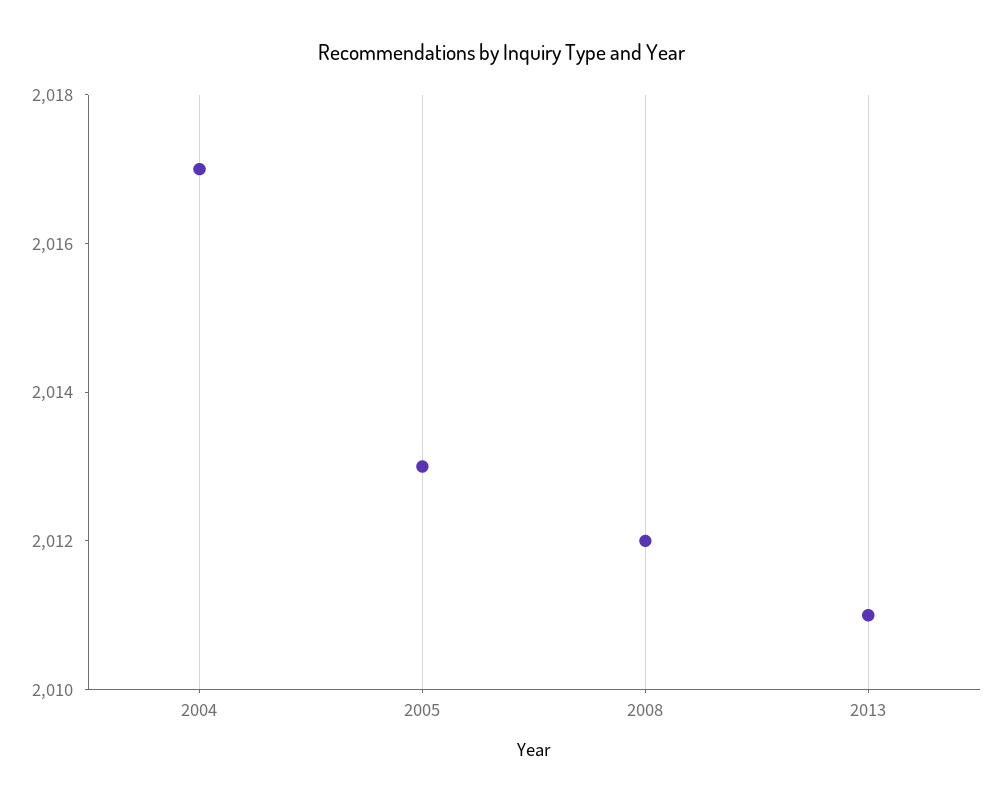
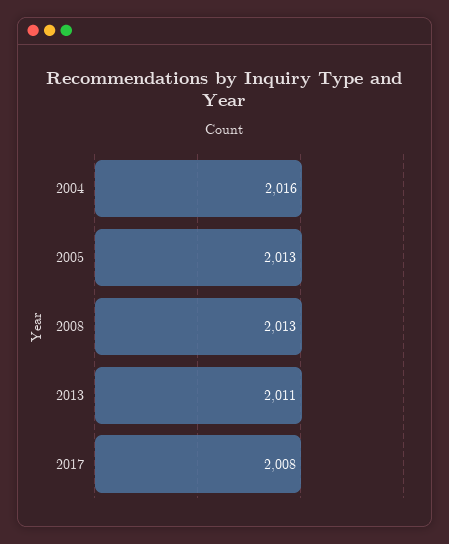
2004: 2017 -> 2016
2008: 2012 -> 2013
2017: none -> 2008

